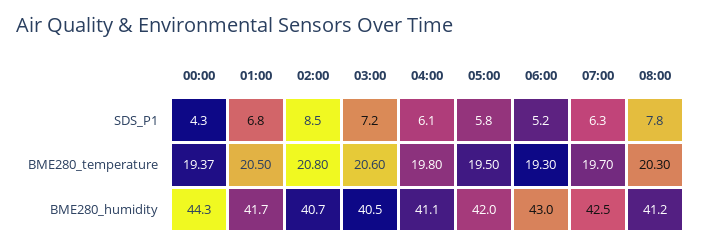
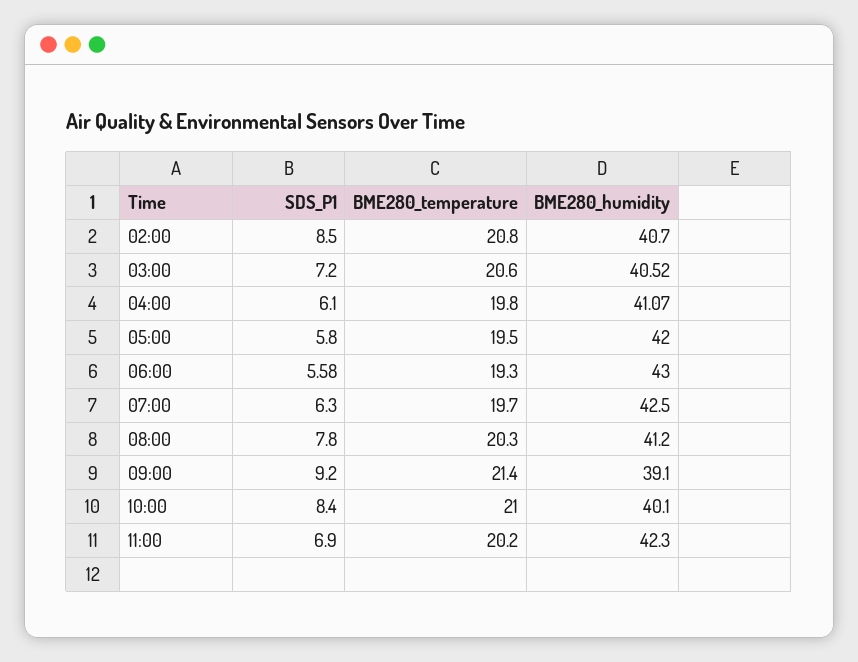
00:00, SDS_P1: 4.3 -> none
01:00, SDS_P1: 6.8 -> none
06:00, SDS_P1: 5.2 -> 5.58
00:00, BME280_temperature: 19.37 -> none
01:00, BME280_temperature: 20.5 -> none
00:00, BME280_humidity: 44.3 -> none
01:00, BME280_humidity: 41.7 -> none
09:00, SDS_P1: none -> 9.2
09:00, BME280_temperature: none -> 21.4
09:00, BME280_humidity: none -> 39.1
10:00, SDS_P1: none -> 8.4
10:00, BME280_temperature: none -> 21
10:00, BME280_humidity: none -> 40.1
11:00, SDS_P1: none -> 6.9
11:00, BME280_temperature: none -> 20.2
11:00, BME280_humidity: none -> 42.3

